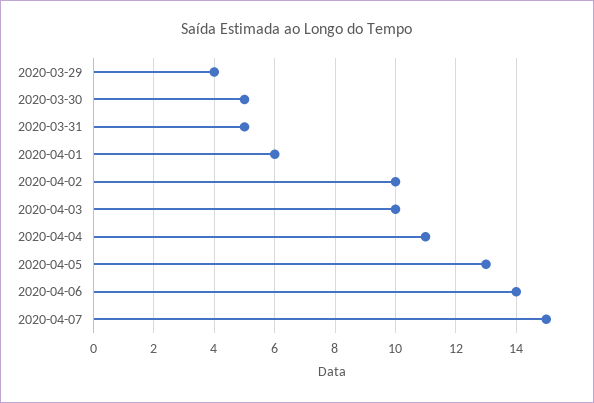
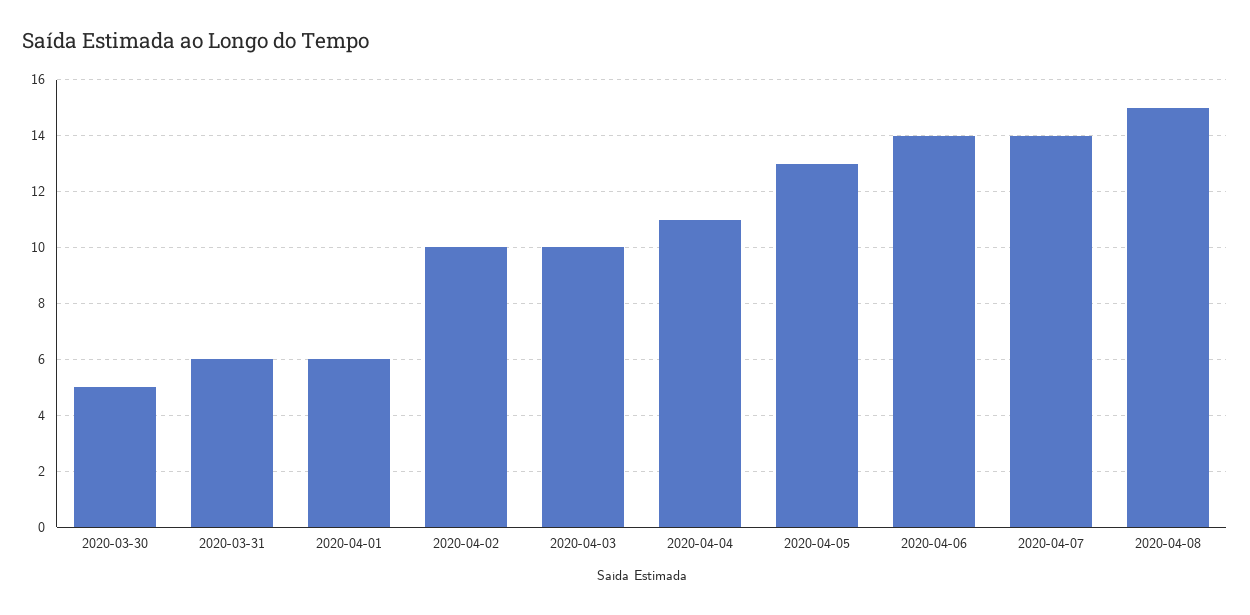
2020-03-29: 4 -> none
2020-03-31: 5 -> 6
2020-04-07: 15 -> 14
2020-04-08: none -> 15

